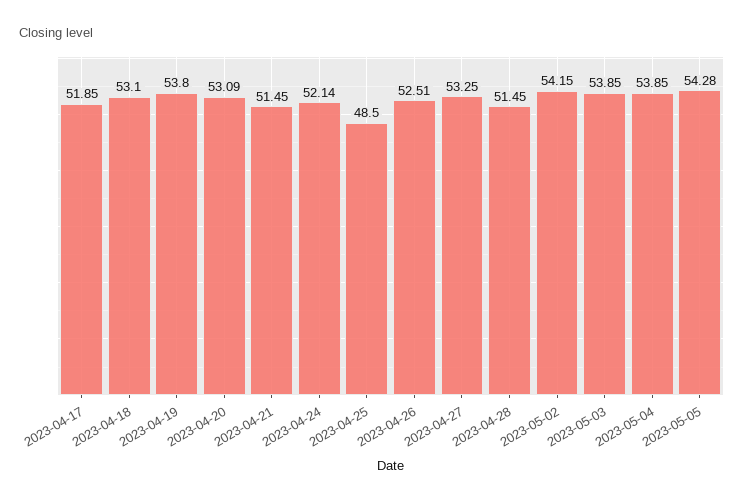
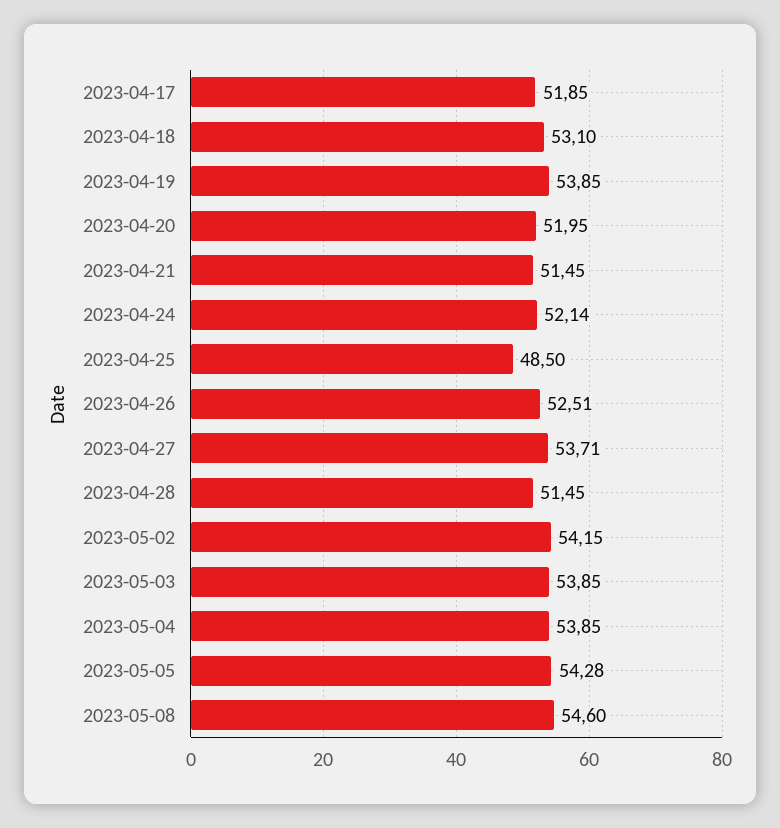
2023-04-19: 53.8 -> 53.85
2023-04-20: 53.09 -> 51.95
2023-04-27: 53.25 -> 53.71
2023-05-08: none -> 54.6

